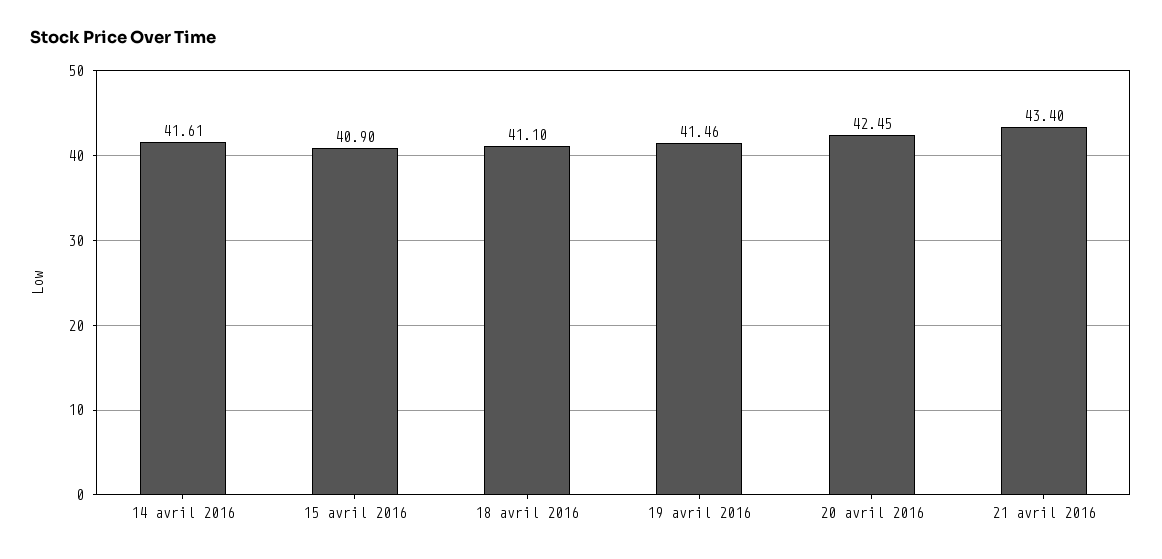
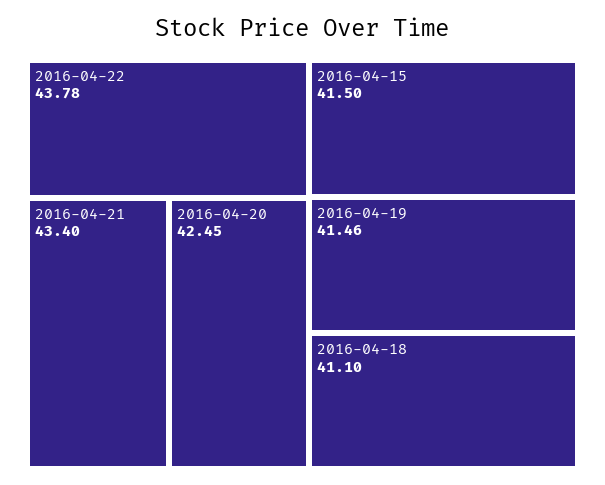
14 avril 2016: 41.61 -> none
15 avril 2016: 40.9 -> 41.5
2016-04-22: none -> 43.78

